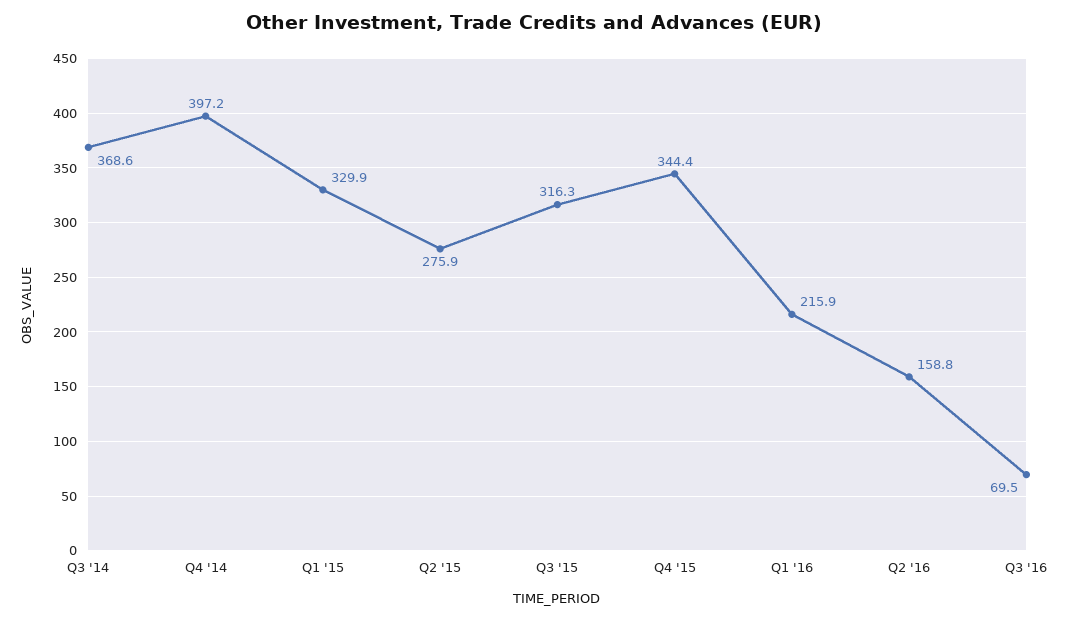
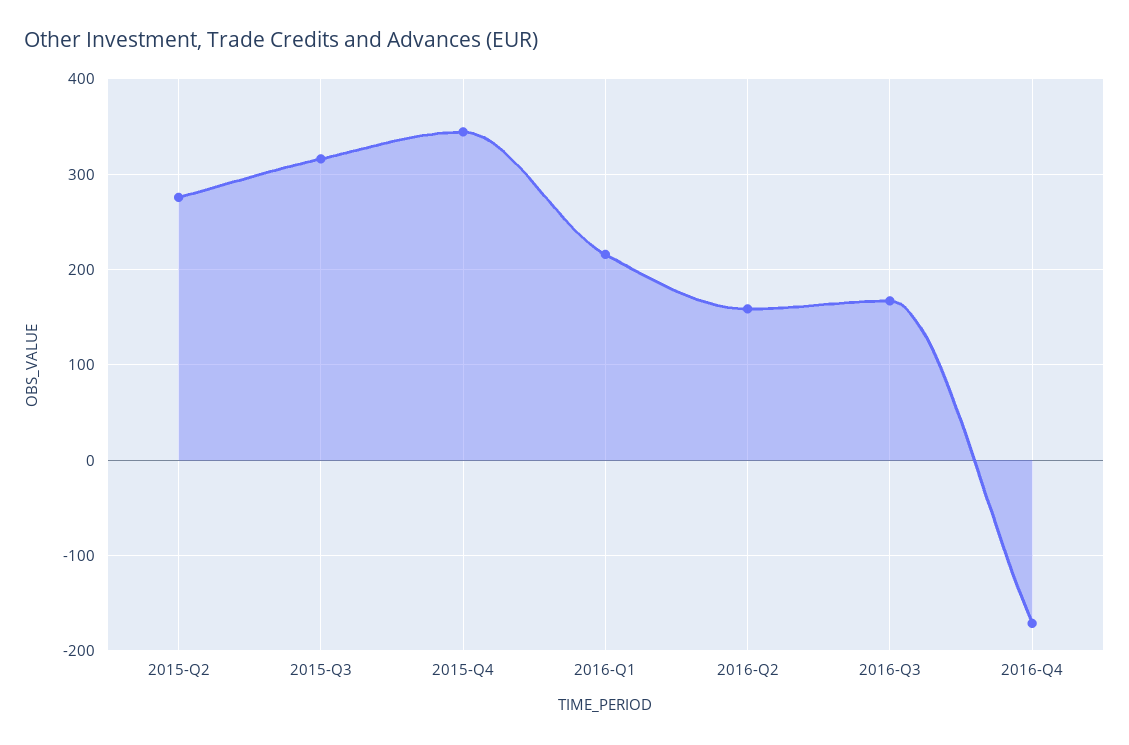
Q3 '14: 368.6 -> none
Q4 '14: 397.2 -> none
Q1 '15: 329.9 -> none
Q3 '16: 69.5 -> 170
2016-Q4: none -> -170

